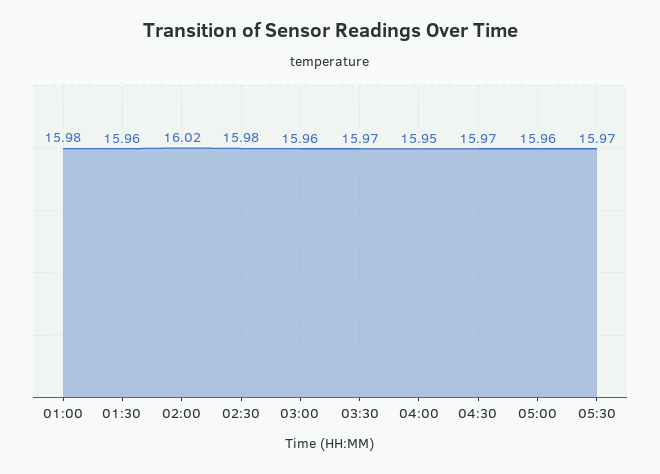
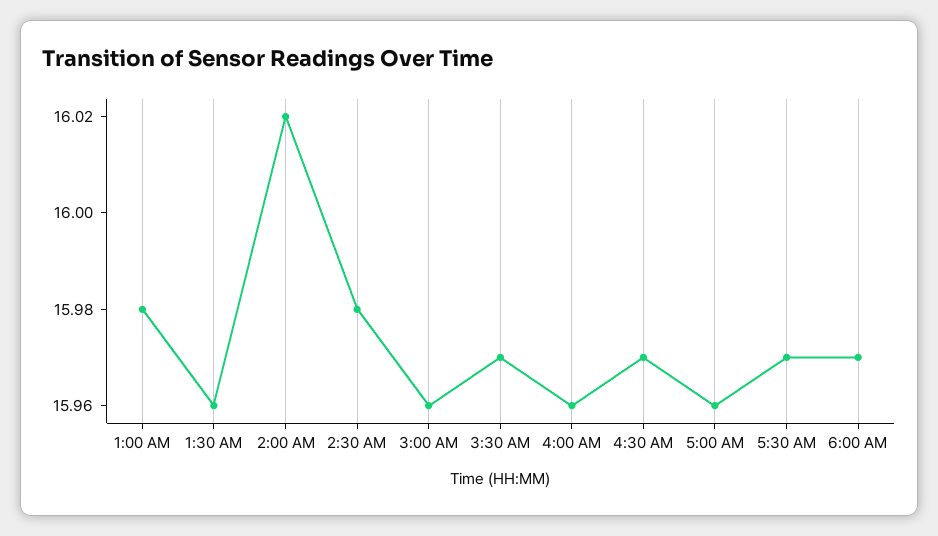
04:00: 15.95 -> 15.96
6:00 AM: none -> 15.97

